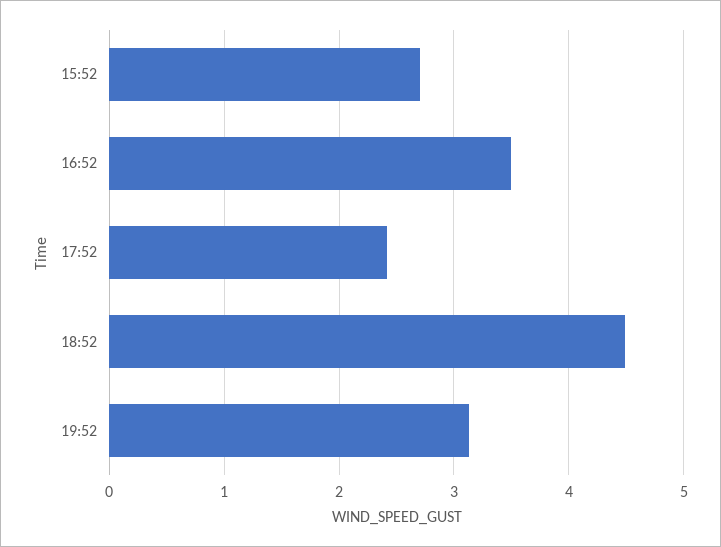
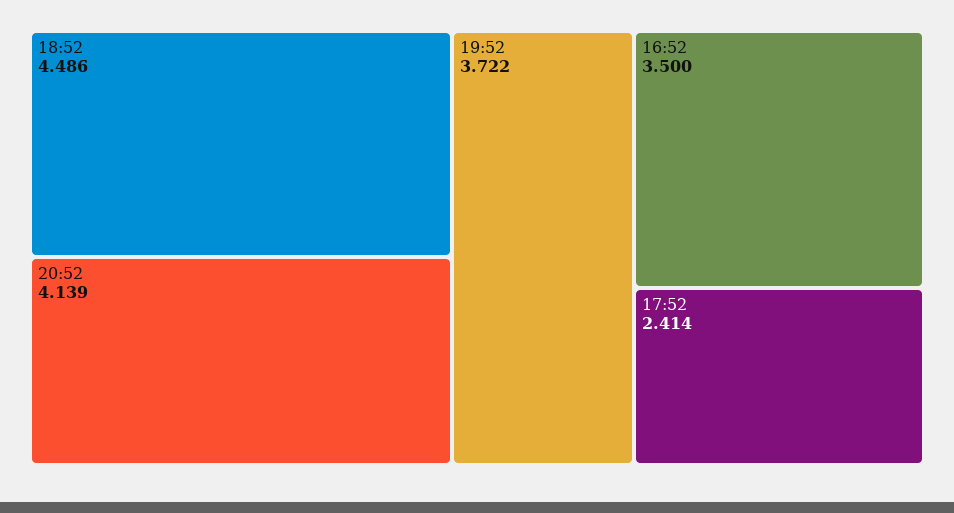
15:52: 2.7 -> none
19:52: 3.1 -> 3.722
20:52: none -> 4.139

